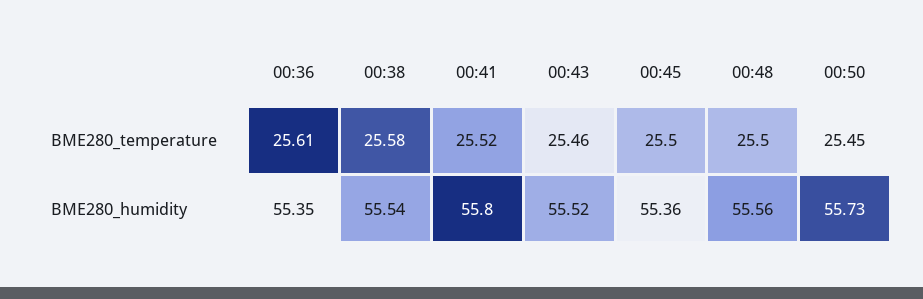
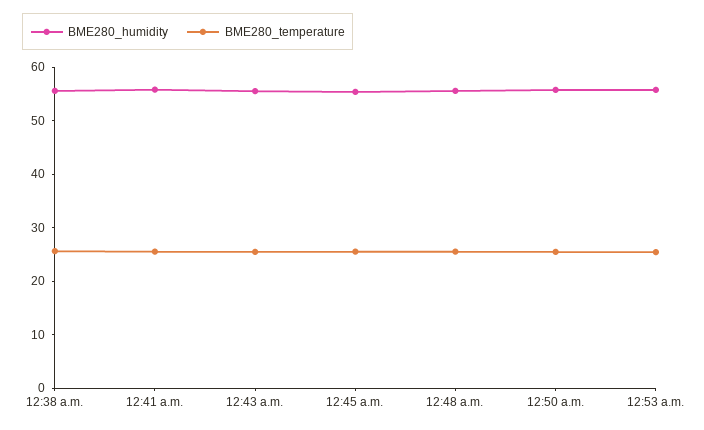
BME280_temperature, 00:36: 25.61 -> none
BME280_humidity, 00:36: 55.35 -> none
BME280_humidity, 12:53 a.m.: none -> 56
BME280_temperature, 12:53 a.m.: none -> 26

